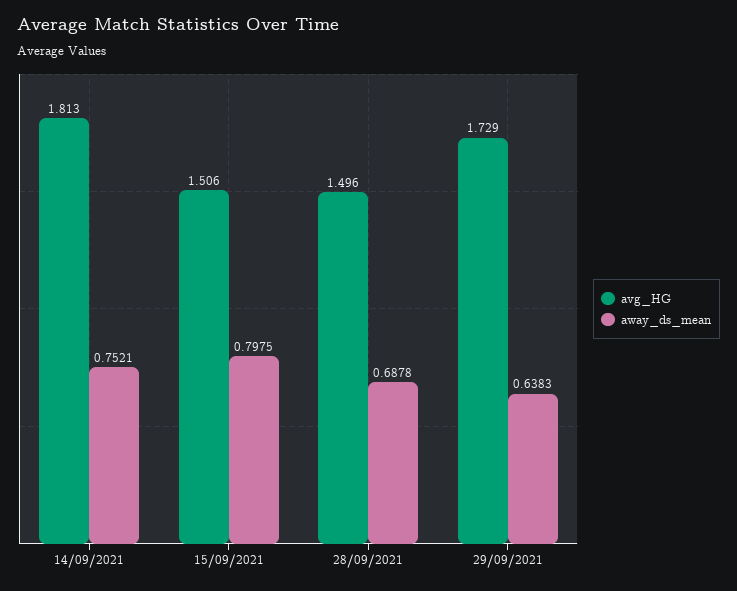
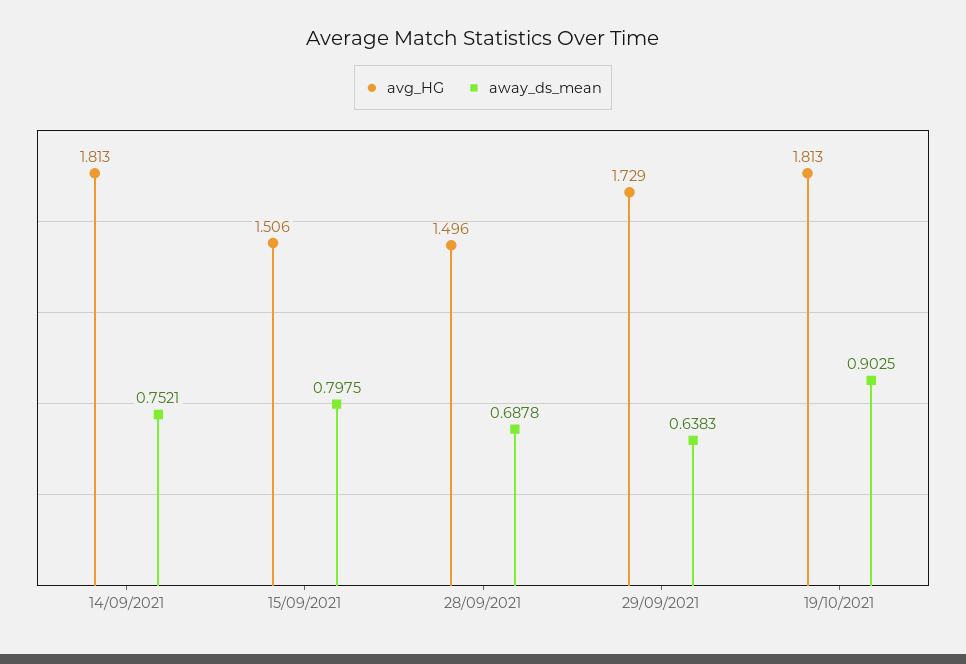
avg_HG, 19/10/2021: none -> 1.813
away_ds_mean, 19/10/2021: none -> 0.9025

